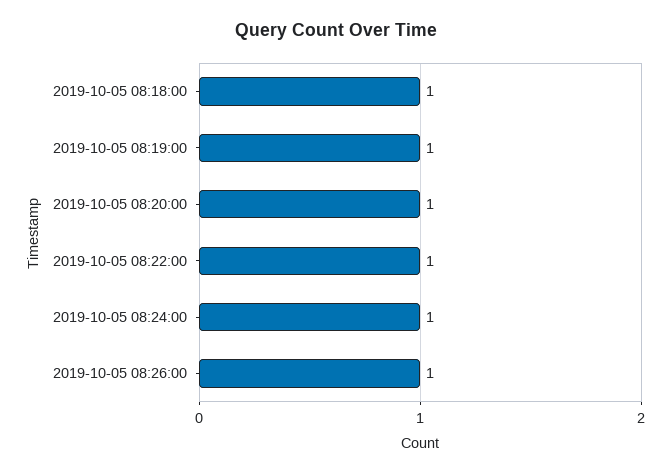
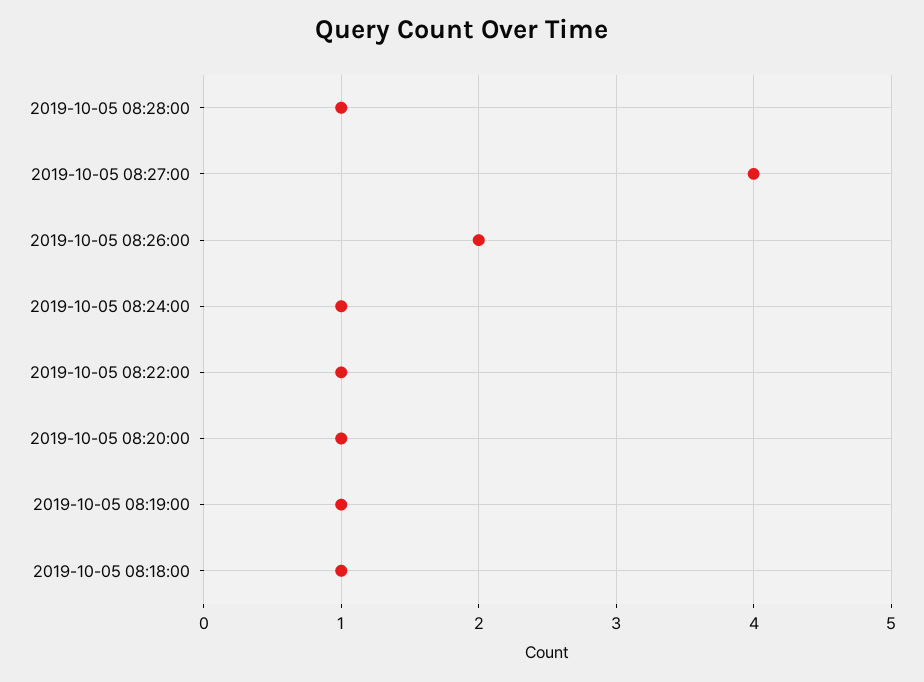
2019-10-05 08:26:00: 1 -> 2
2019-10-05 08:28:00: none -> 1
2019-10-05 08:27:00: none -> 4

